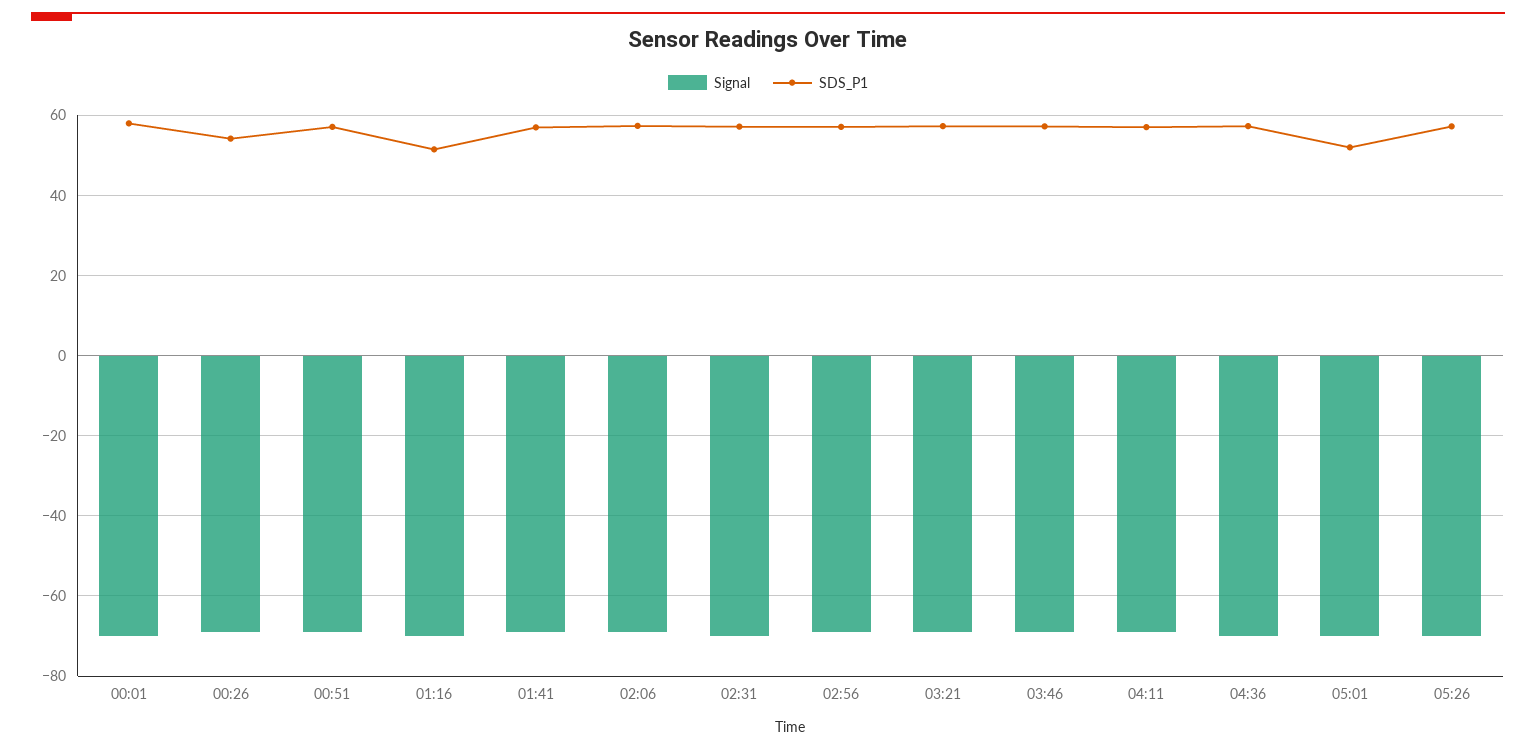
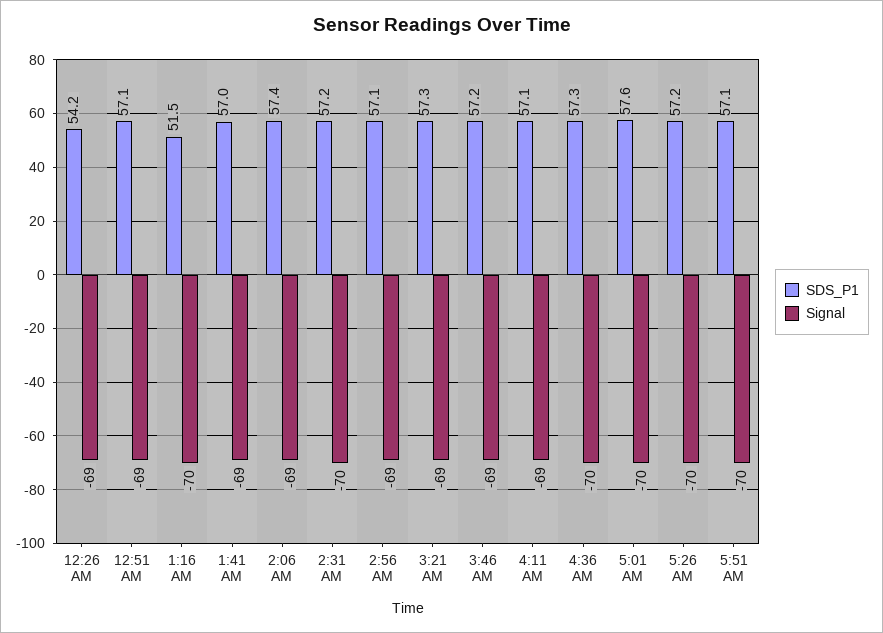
Signal, 00:01: -70 -> none
SDS_P1, 00:01: 58 -> none
SDS_P1, 05:01: 52 -> 57.6
SDS_P1, 5:51 AM: none -> 57.1
Signal, 5:51 AM: none -> -70

